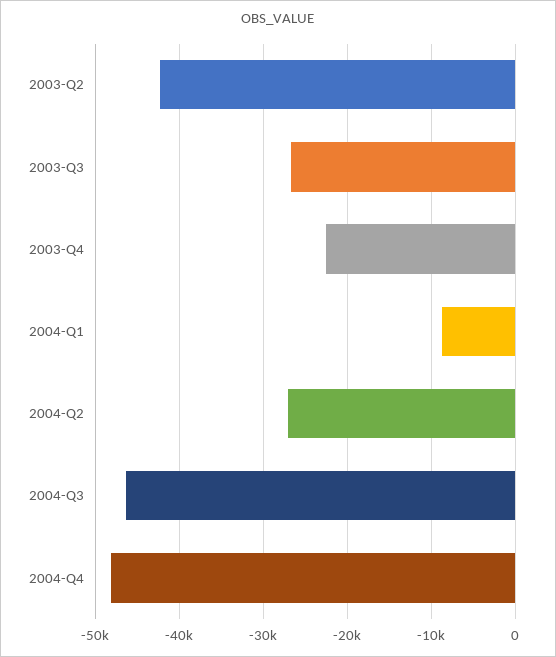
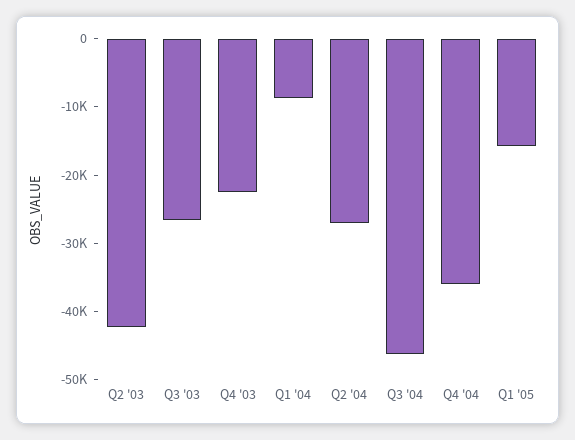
2004-Q4: -48000 -> -36000
Q1 '05: none -> -16000

